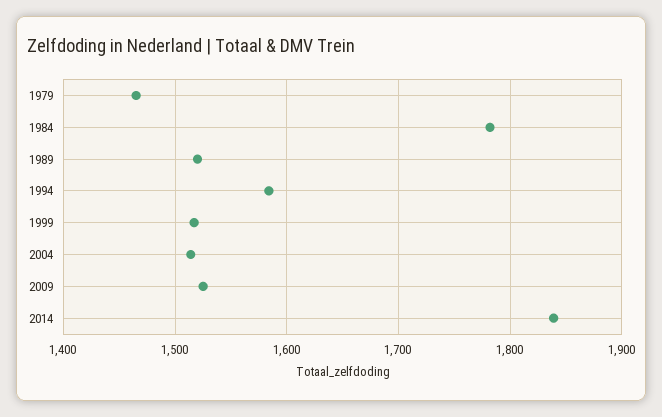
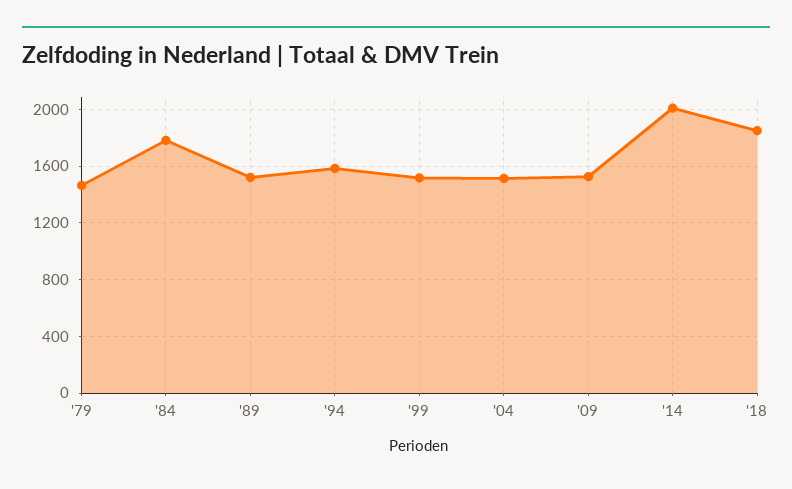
2014: 1840 -> 2000
'18: none -> 1850

